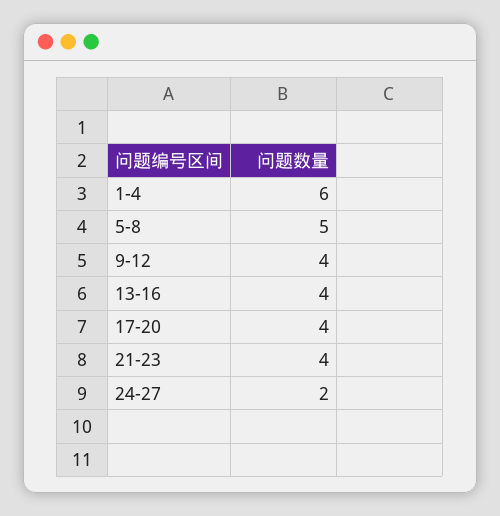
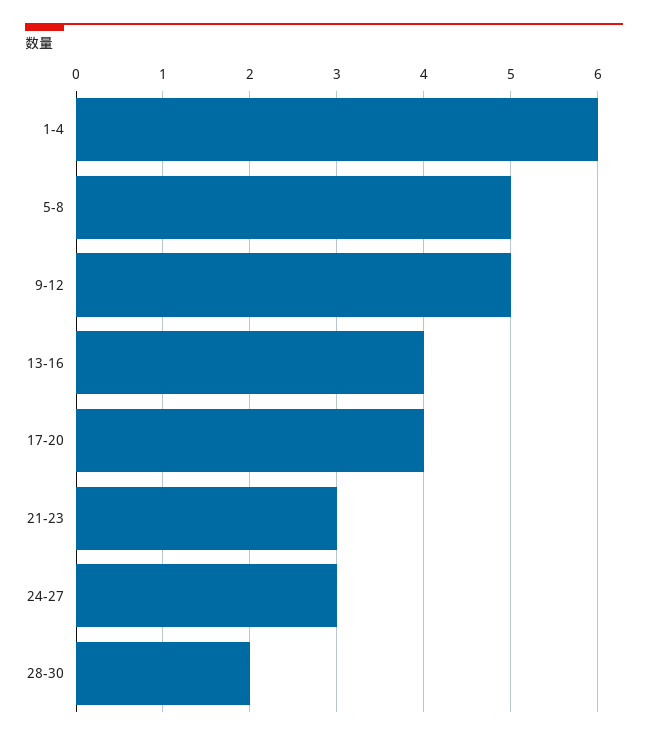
9-12: 4 -> 5
21-23: 4 -> 3
24-27: 2 -> 3
28-30: none -> 2

